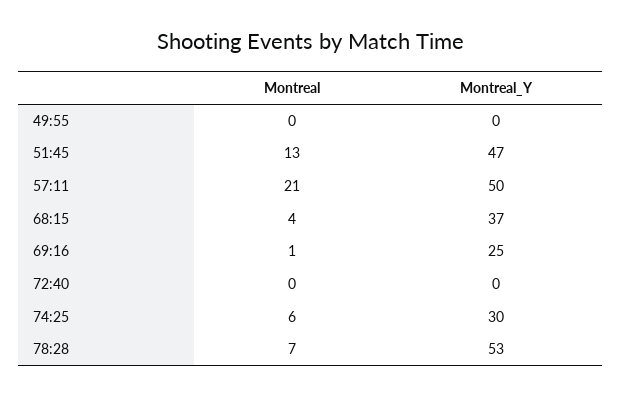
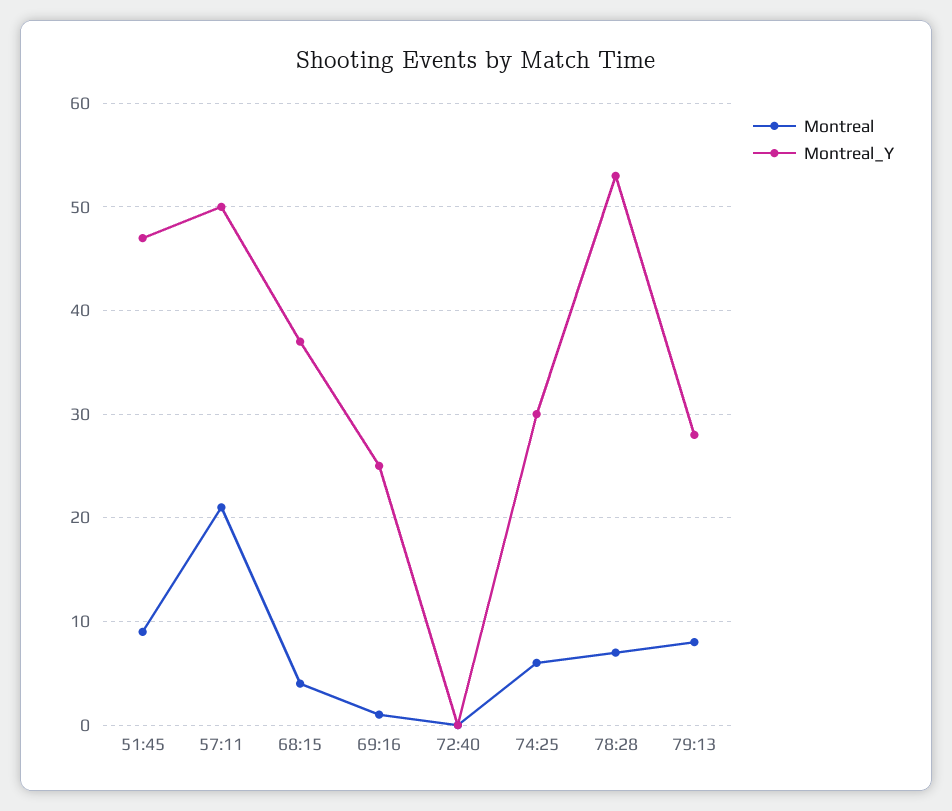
Montreal, 49:55: 0 -> none
Montreal_Y, 49:55: 0 -> none
Montreal, 51:45: 13 -> 9
Montreal, 79:13: none -> 8
Montreal_Y, 79:13: none -> 28

